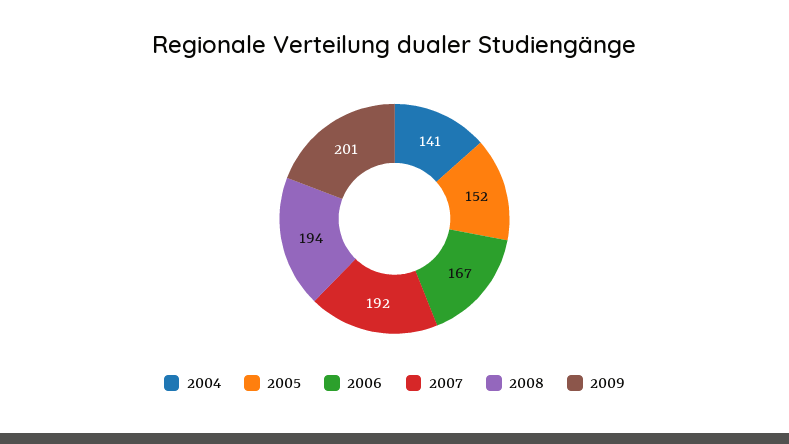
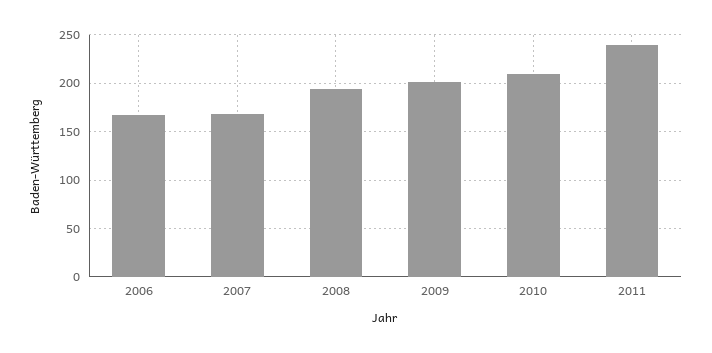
2004: 141 -> none
2005: 152 -> none
2007: 192 -> 170
2010: none -> 210
2011: none -> 240

